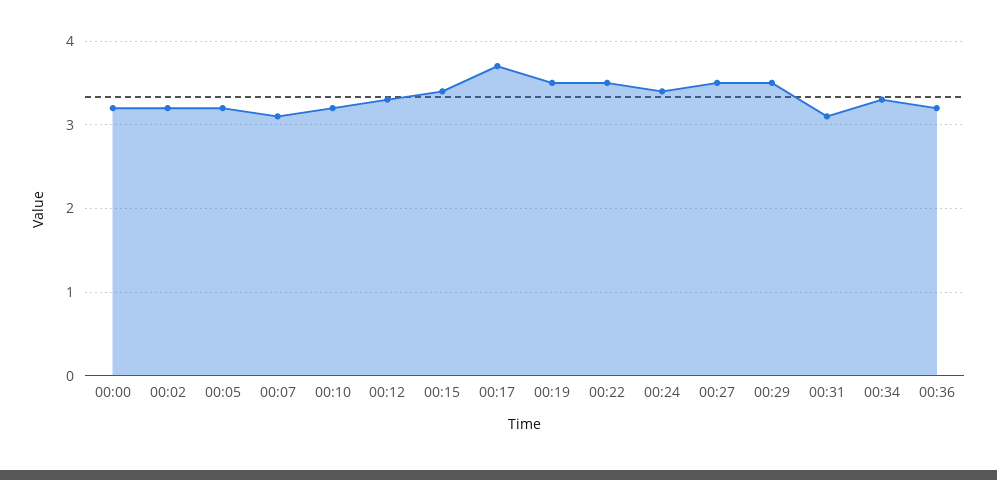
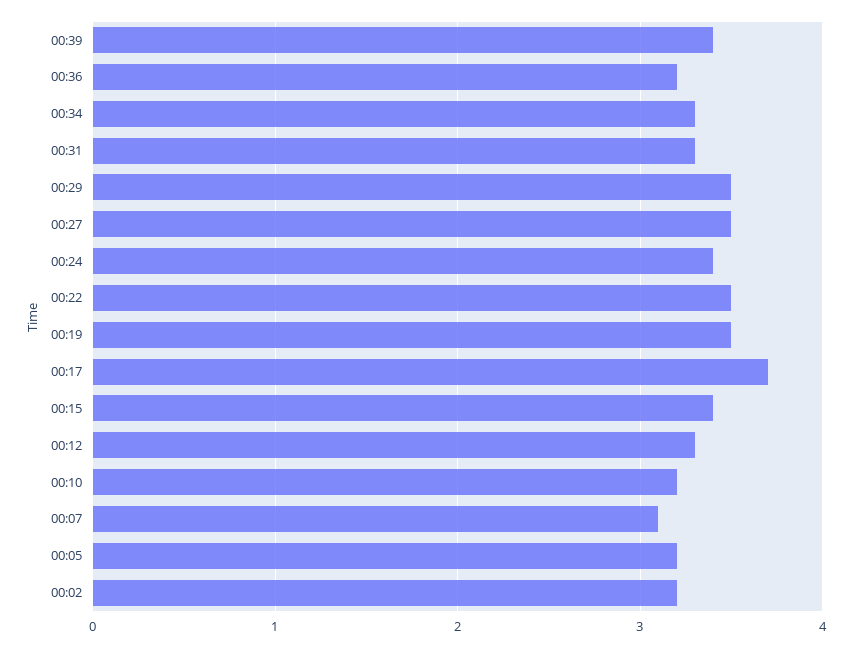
00:00: 3.2 -> none
00:31: 3.1 -> 3.3
00:39: none -> 3.4

